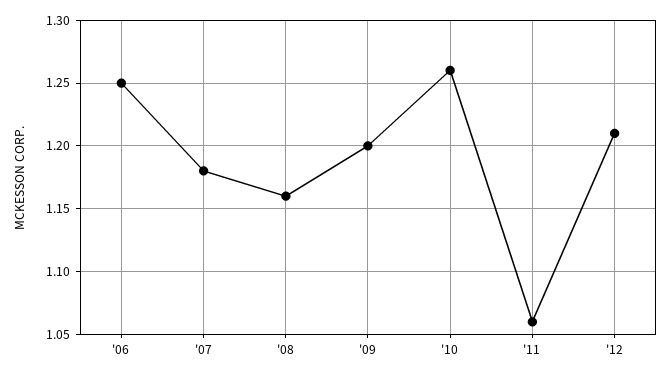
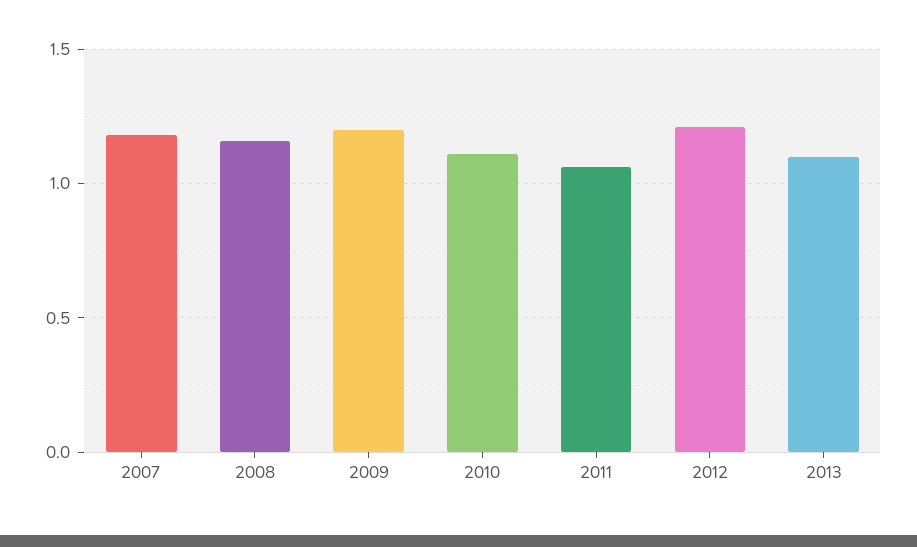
'06: 1.25 -> none
'10: 1.26 -> 1.1
2013: none -> 1.1

